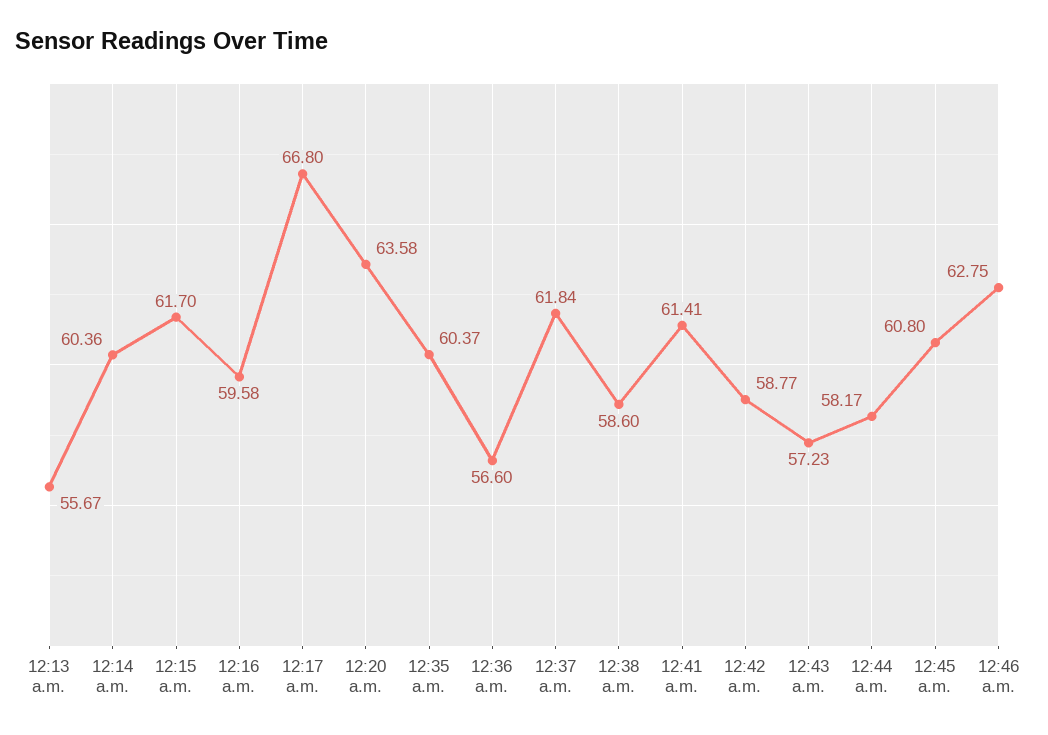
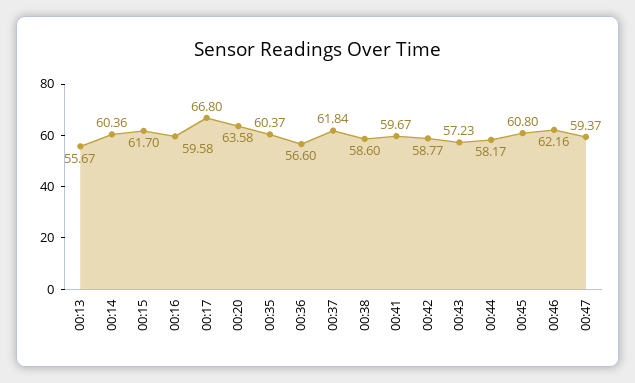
12:41 a.m.: 61.41 -> 59.67
12:46 a.m.: 62.75 -> 62.16
00:47: none -> 59.37

